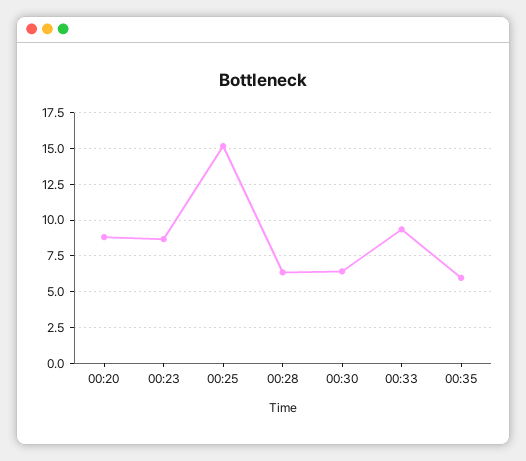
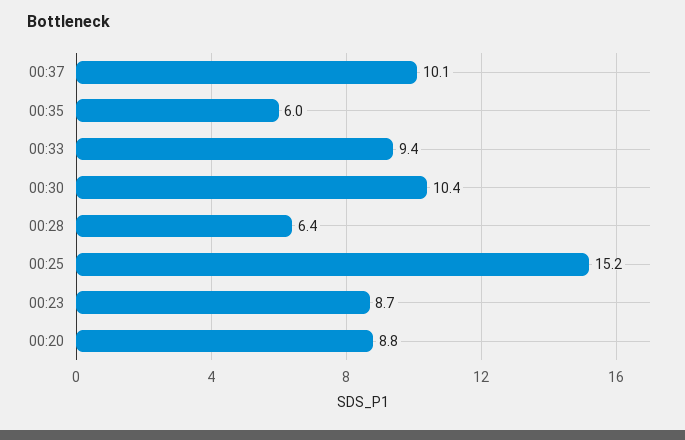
00:30: 6.5 -> 10.4
00:37: none -> 10.1

